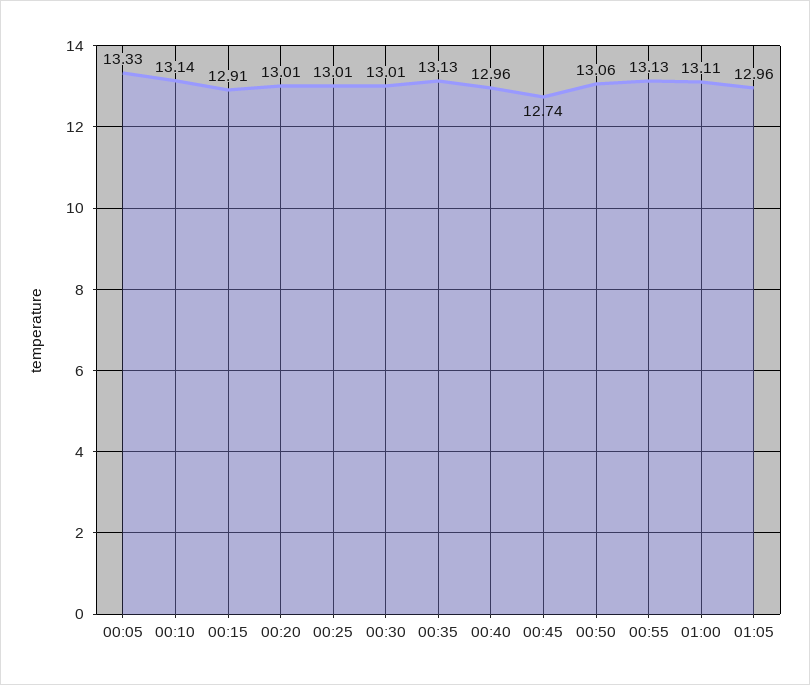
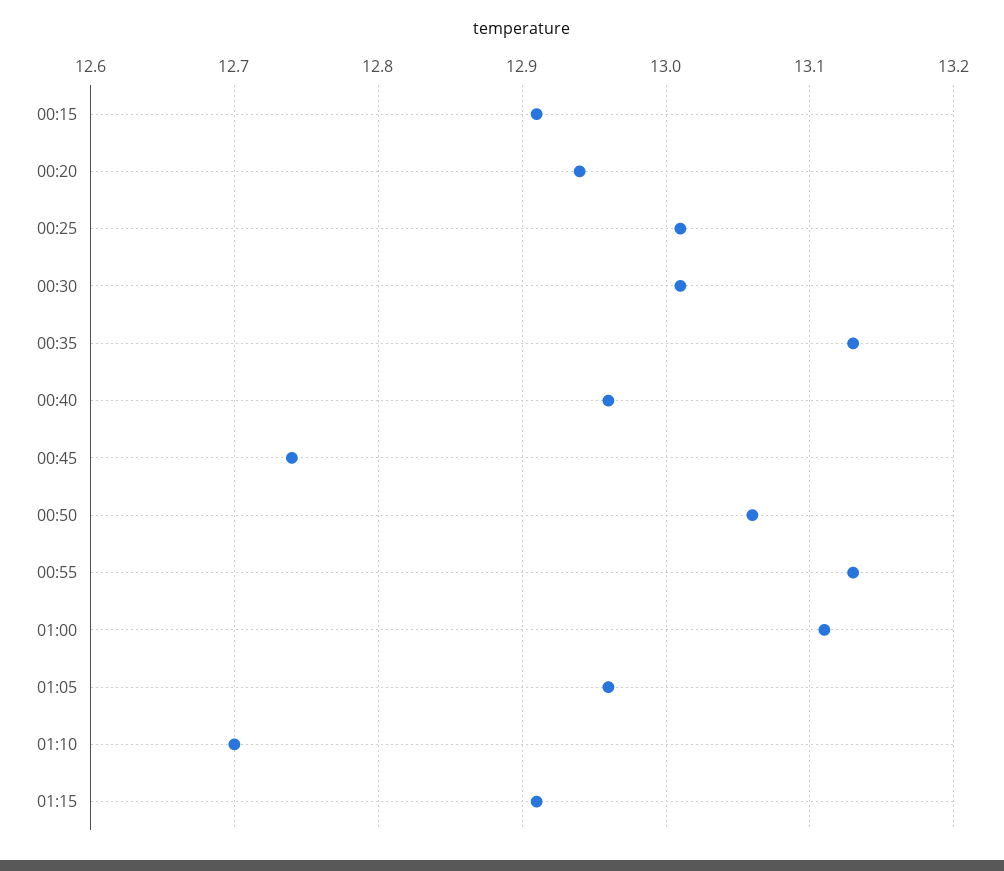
00:05: 13.33 -> none
00:10: 13.14 -> none
00:20: 13.01 -> 12.94
01:10: none -> 12.7
01:15: none -> 12.91

